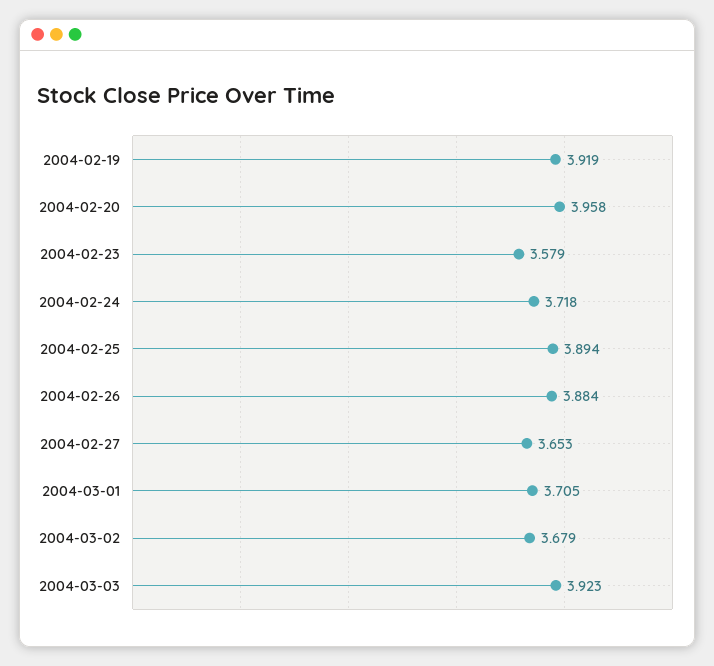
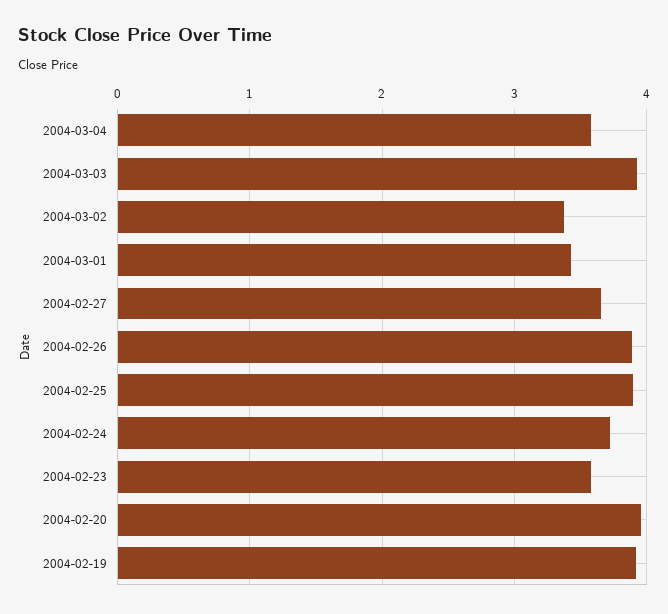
2004-03-01: 3.705 -> 3.4
2004-03-02: 3.679 -> 3.4
2004-03-04: none -> 3.6

